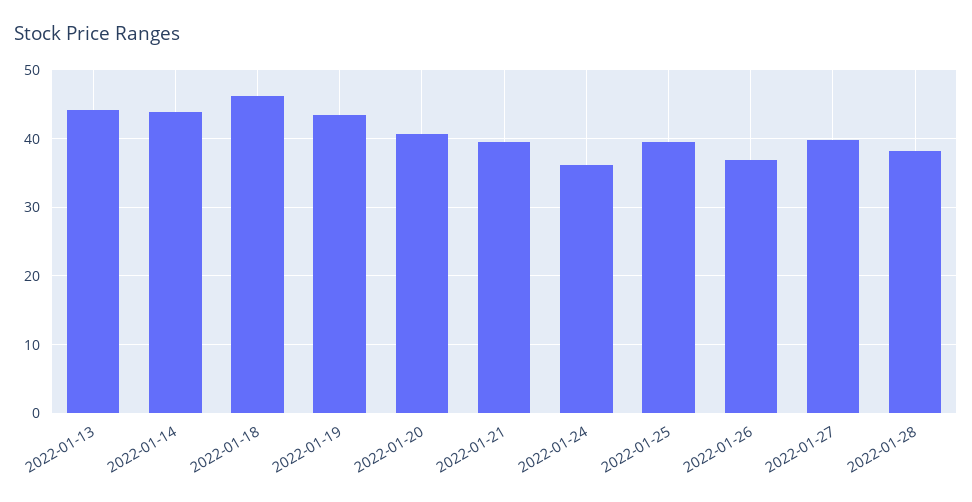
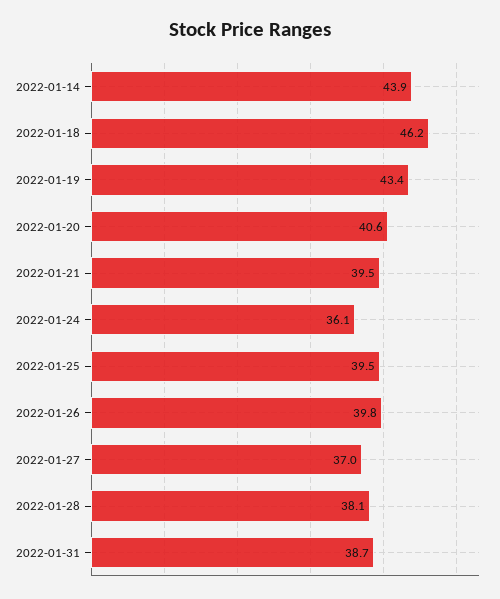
2022-01-13: 44 -> none
2022-01-26: 37 -> 39.8
2022-01-27: 40 -> 37
2022-01-31: none -> 38.7

